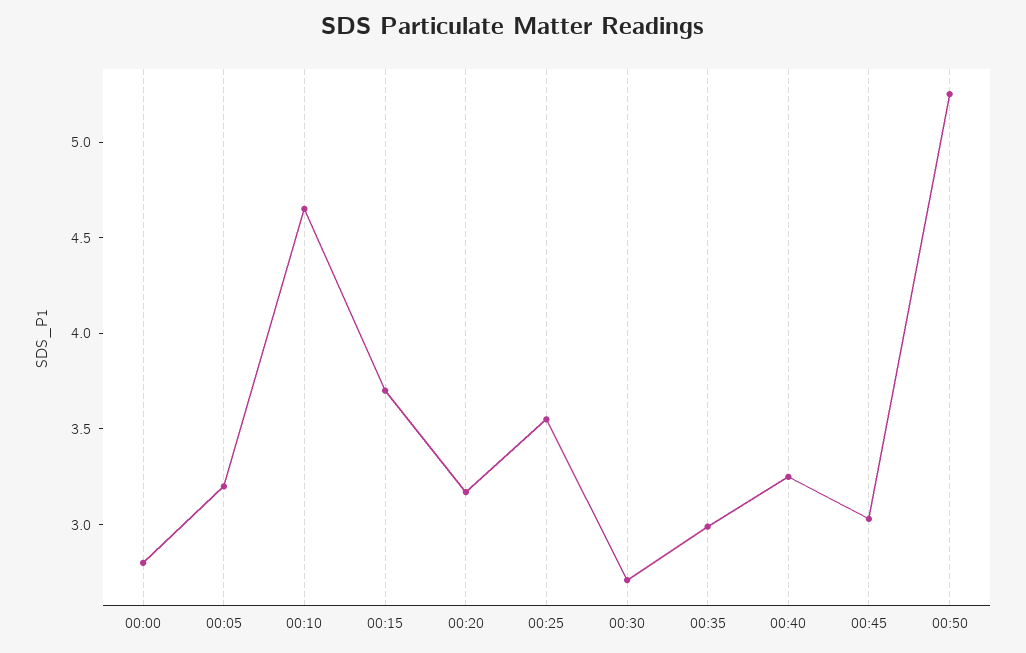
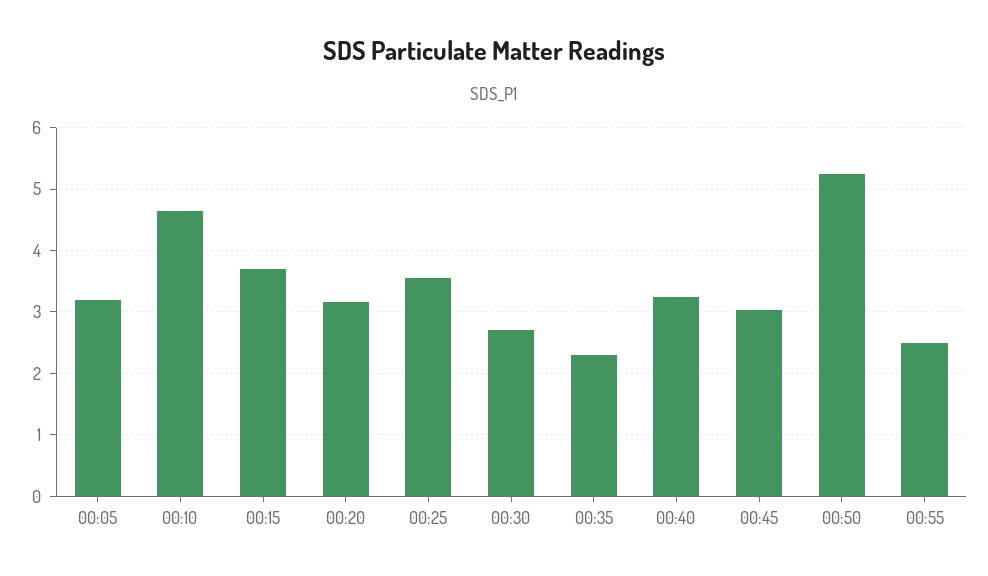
00:00: 2.8 -> none
00:35: 3 -> 2.3
00:55: none -> 2.5

